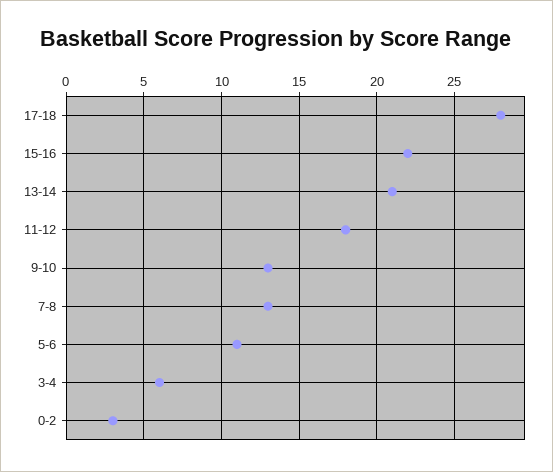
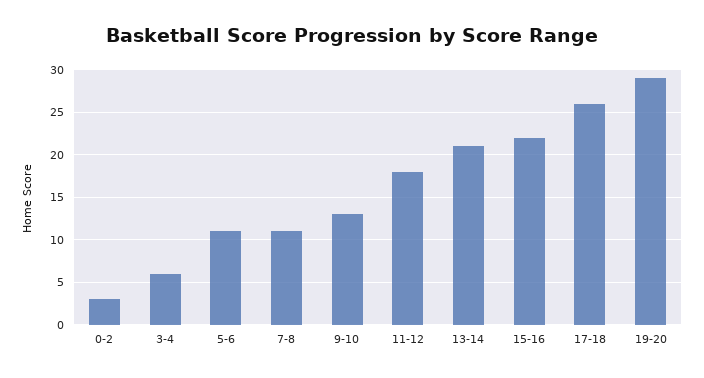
17-18: 28 -> 26
7-8: 13 -> 11
19-20: none -> 29

